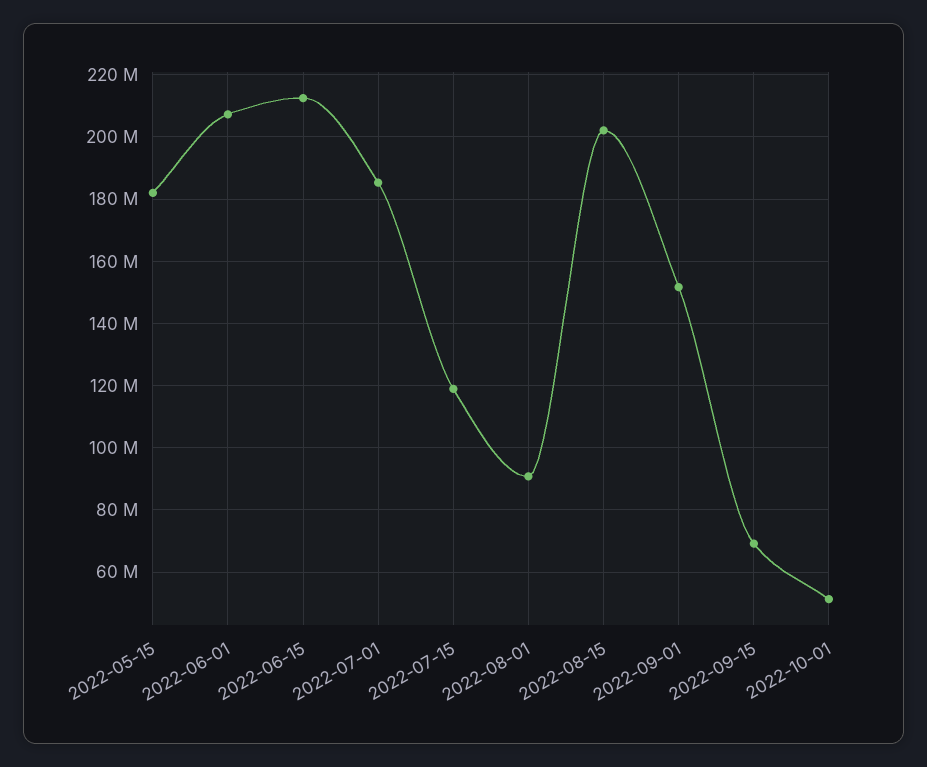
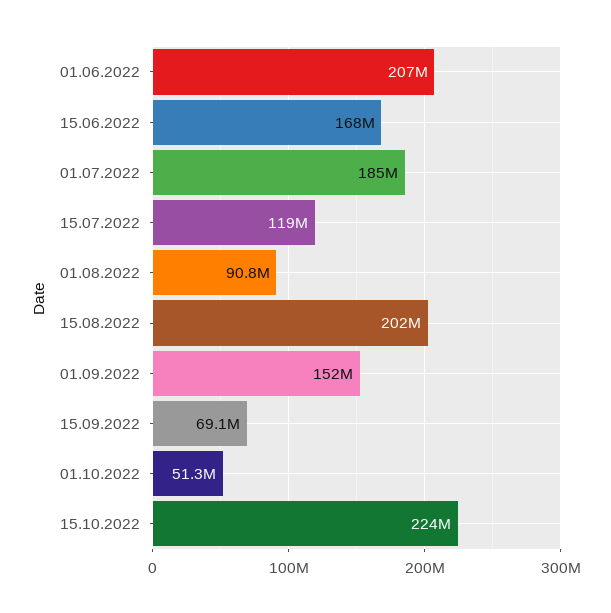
2022-05-15: 182000000 -> none
2022-06-15: 212000000 -> 168000000
15.10.2022: none -> 224000000

